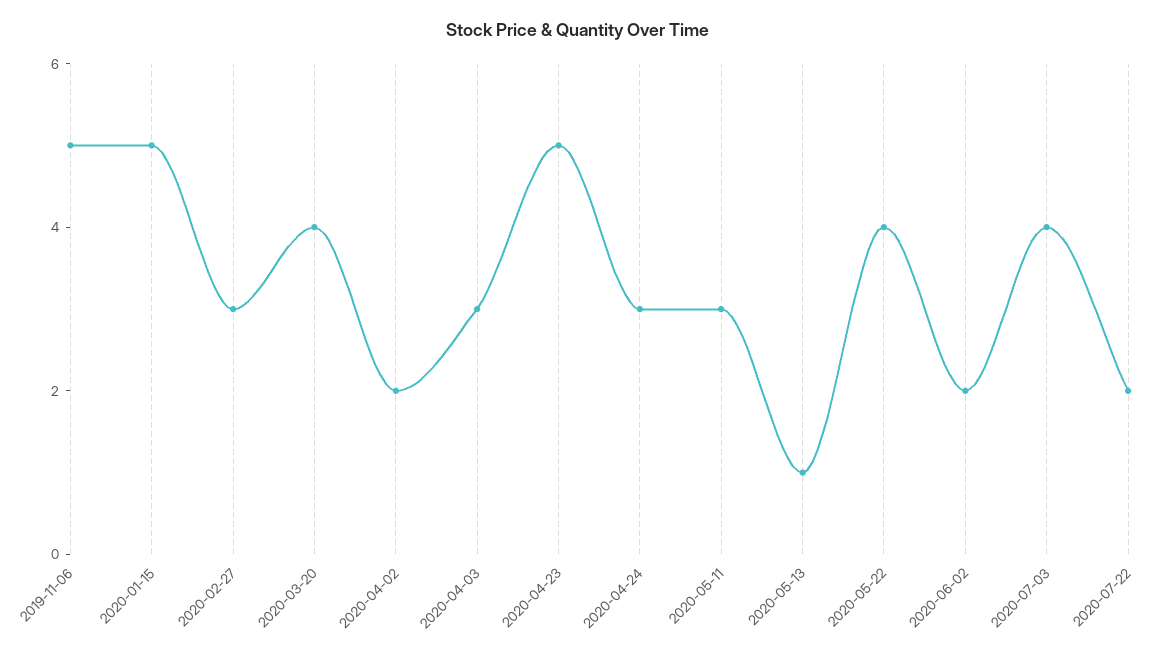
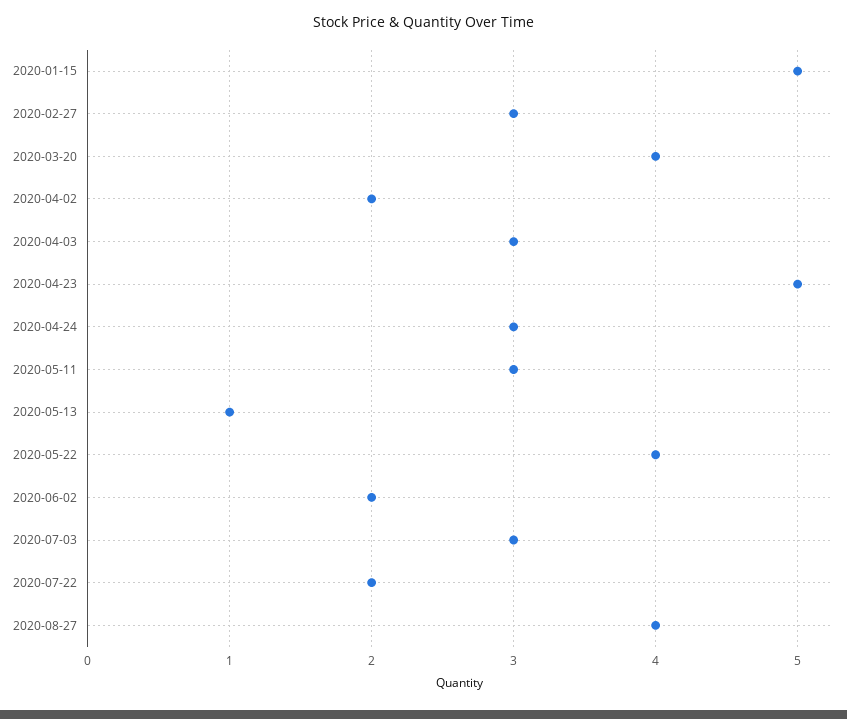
2019-11-06: 5 -> none
2020-07-03: 4 -> 3
2020-08-27: none -> 4

